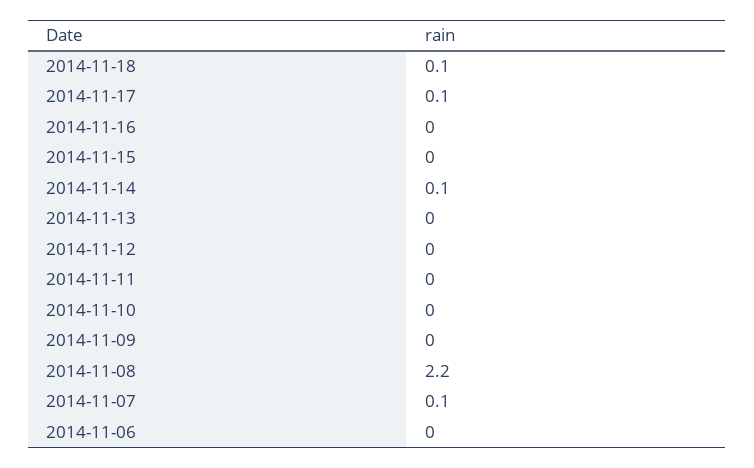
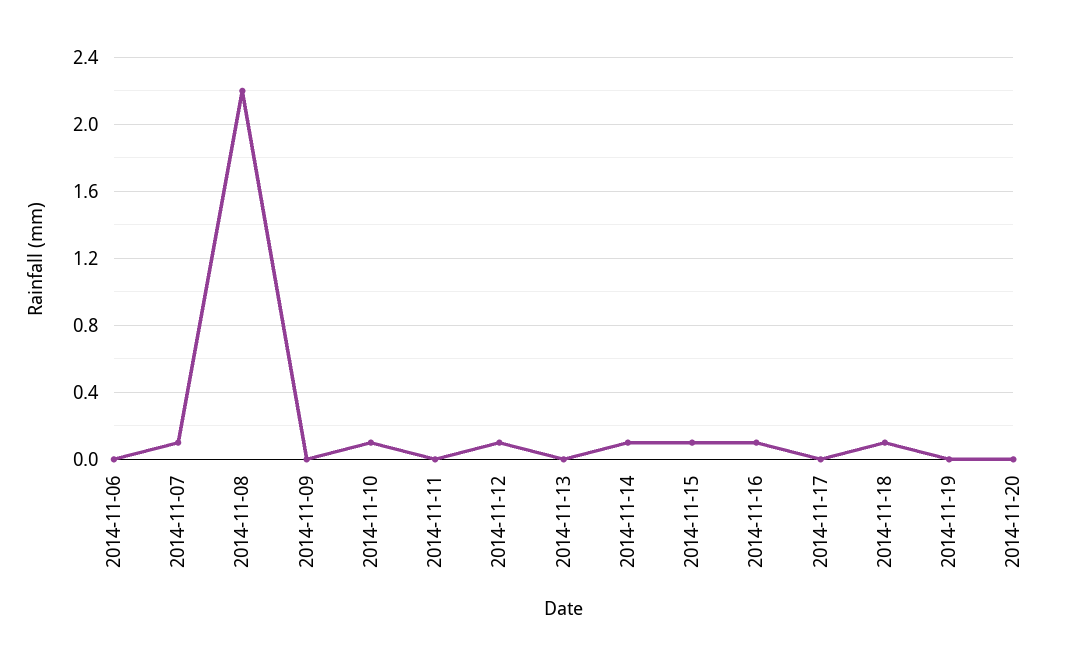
2014-11-17: 0.1 -> 0
2014-11-16: 0 -> 0.1
2014-11-15: 0 -> 0.1
2014-11-12: 0 -> 0.1
2014-11-10: 0 -> 0.1
2014-11-19: none -> 0
2014-11-20: none -> 0

